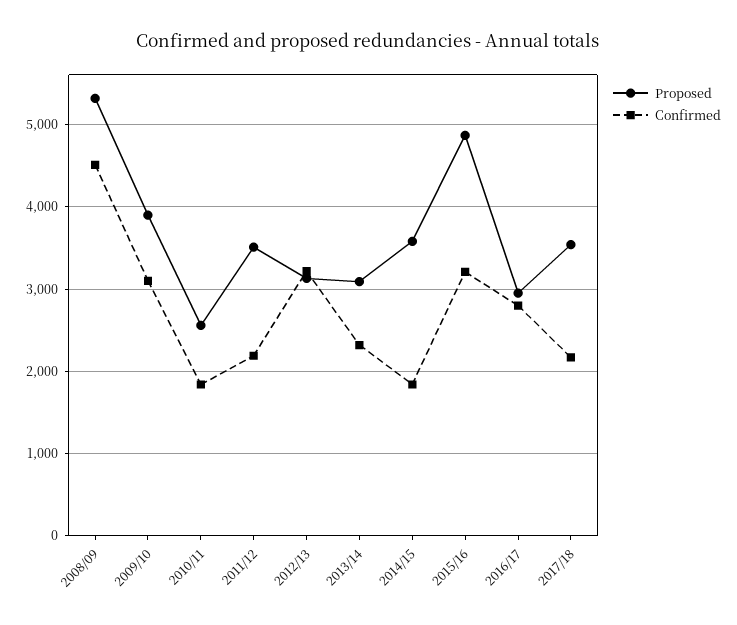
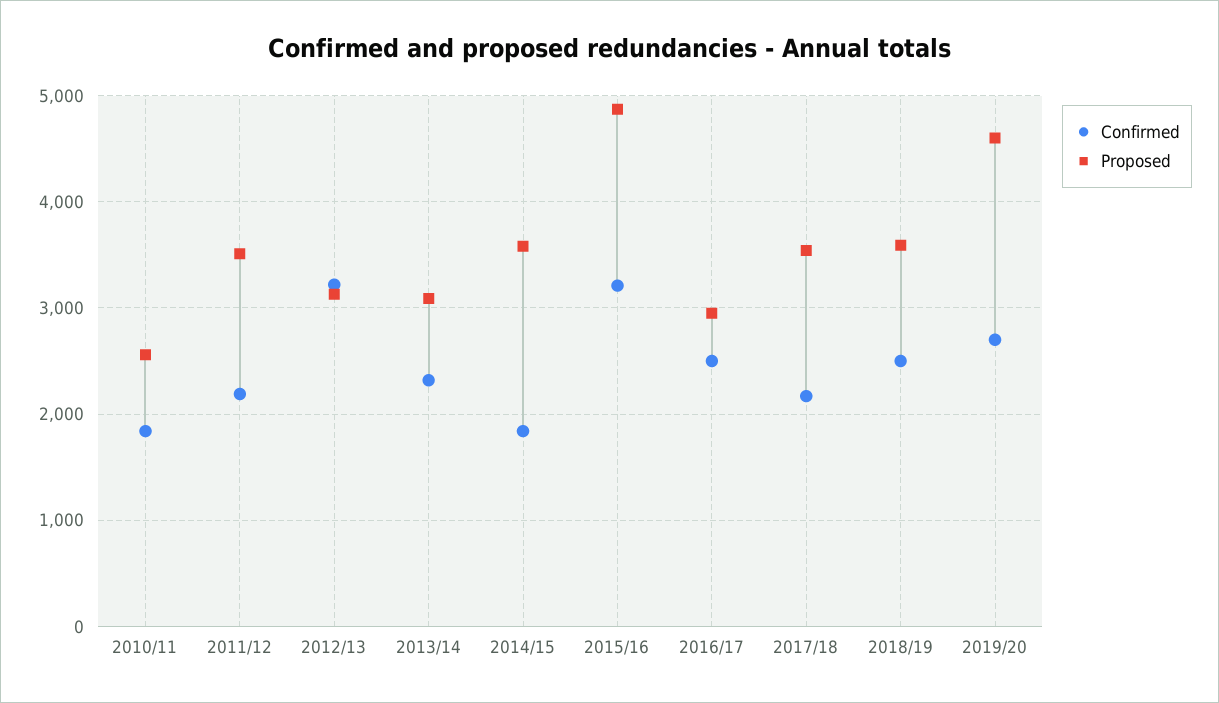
Proposed, 2008/09: 5300 -> none
Confirmed, 2008/09: 4500 -> none
Proposed, 2009/10: 3900 -> none
Confirmed, 2009/10: 3100 -> none
Confirmed, 2016/17: 2800 -> 2500
Confirmed, 2018/19: none -> 2500
Proposed, 2018/19: none -> 3600
Confirmed, 2019/20: none -> 2700
Proposed, 2019/20: none -> 4600

